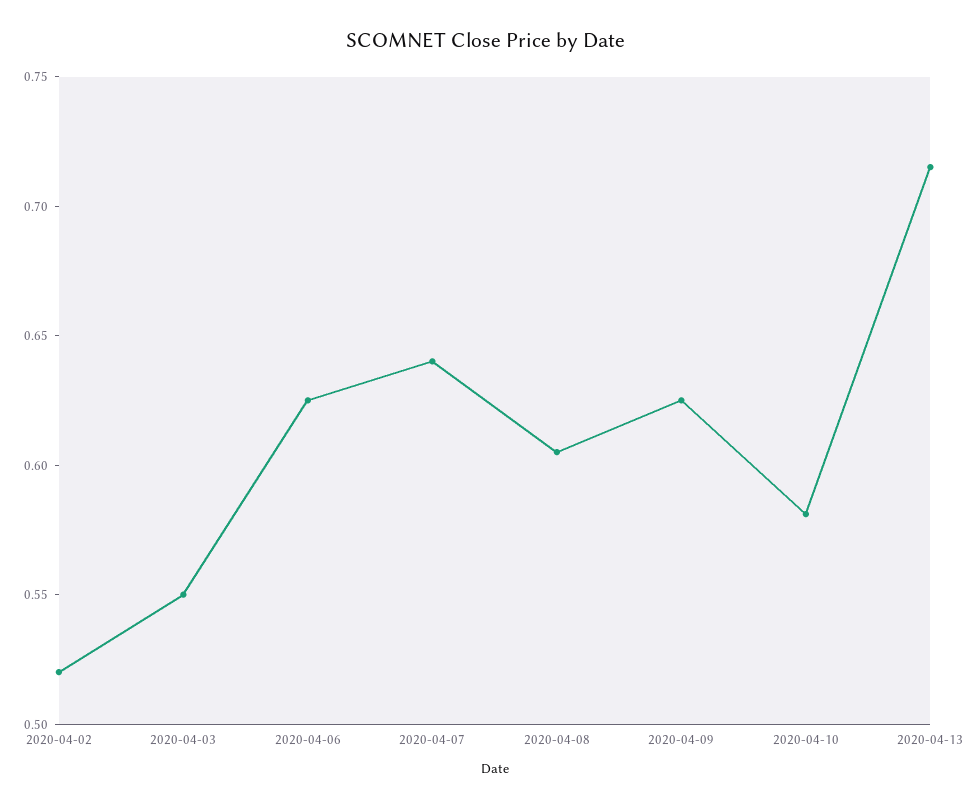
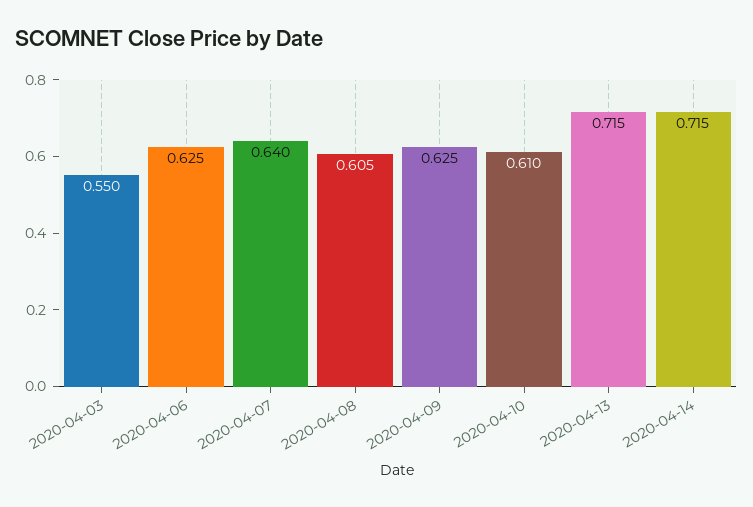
2020-04-02: 0.52 -> none
2020-04-10: 0.58 -> 0.61
2020-04-14: none -> 0.715

